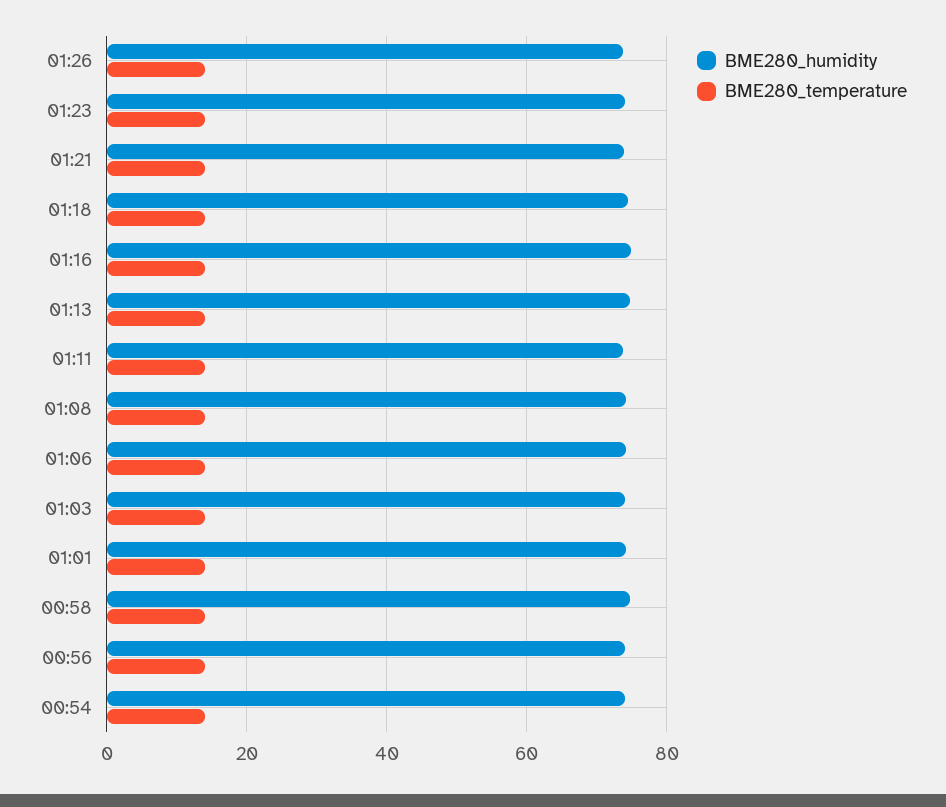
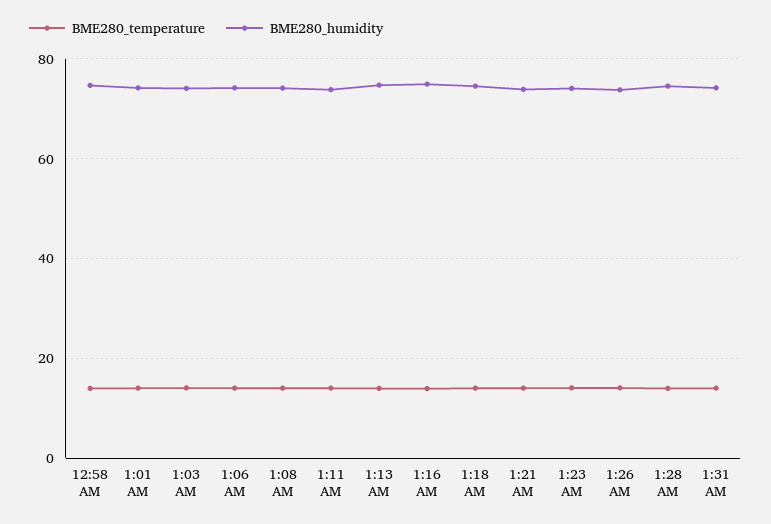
BME280_humidity, 00:56: 74 -> none
BME280_temperature, 00:56: 14 -> none
BME280_humidity, 00:54: 74 -> none
BME280_temperature, 00:54: 14 -> none
BME280_temperature, 1:28 AM: none -> 14
BME280_humidity, 1:28 AM: none -> 74
BME280_temperature, 1:31 AM: none -> 14
BME280_humidity, 1:31 AM: none -> 74

